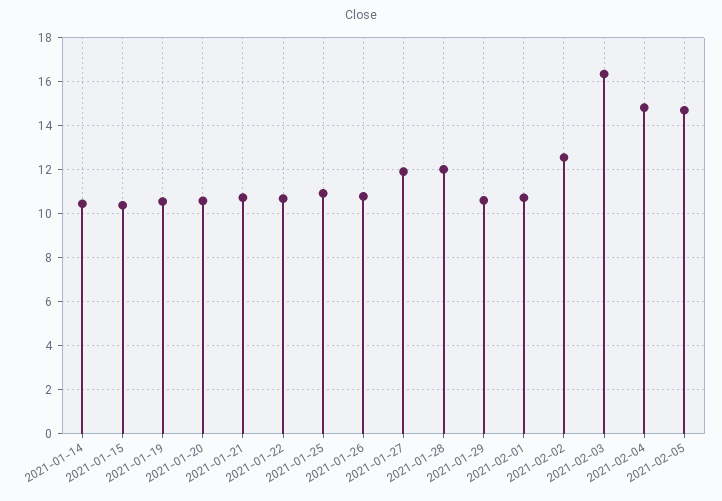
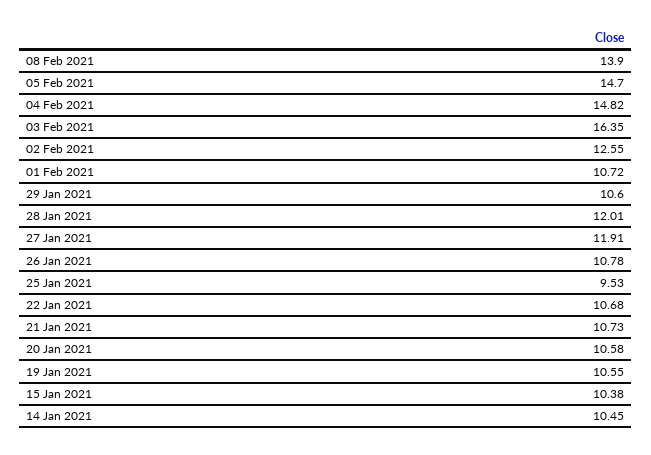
2021-01-25: 11 -> 9.53
08 Feb 2021: none -> 13.9

